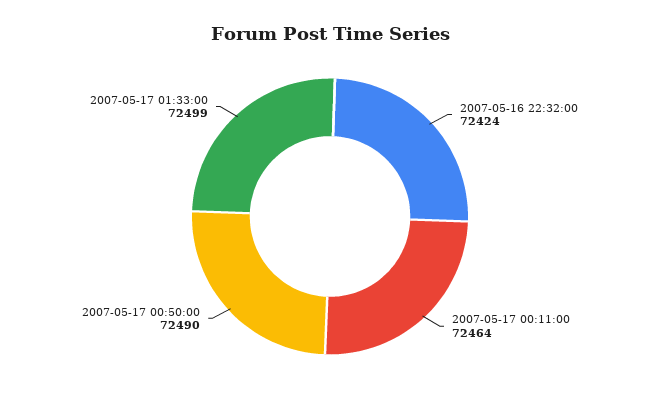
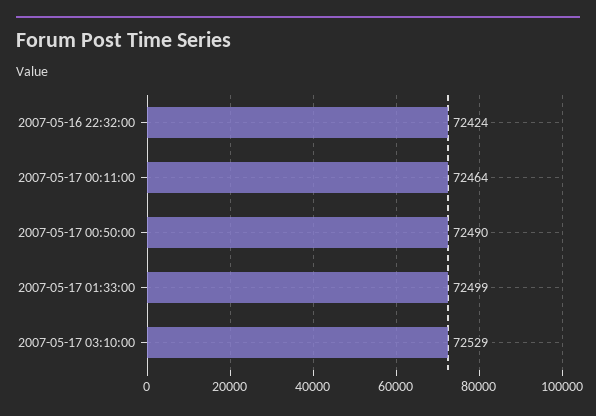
2007-05-17 03:10:00: none -> 72529

